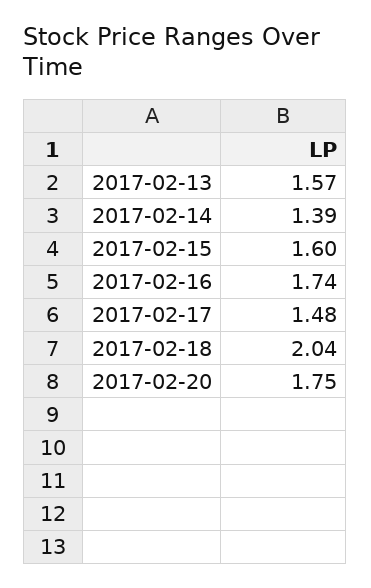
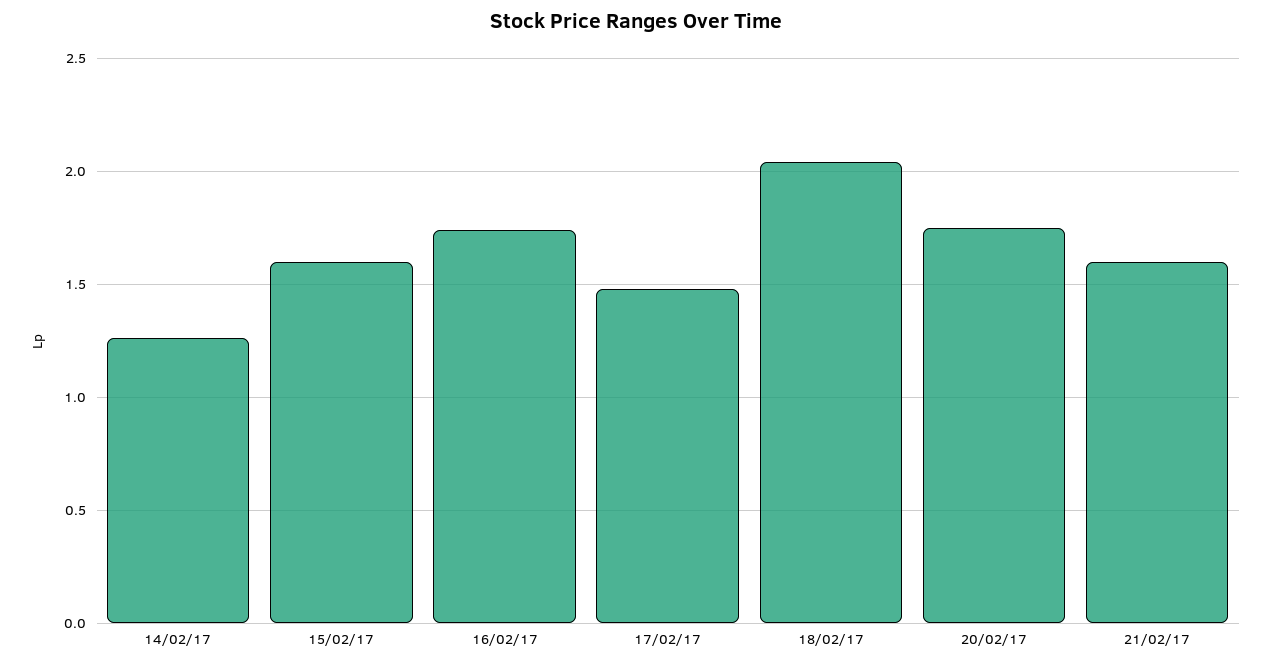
2017-02-13: 1.57 -> none
2017-02-14: 1.39 -> 1.25
21/02/17: none -> 1.6

